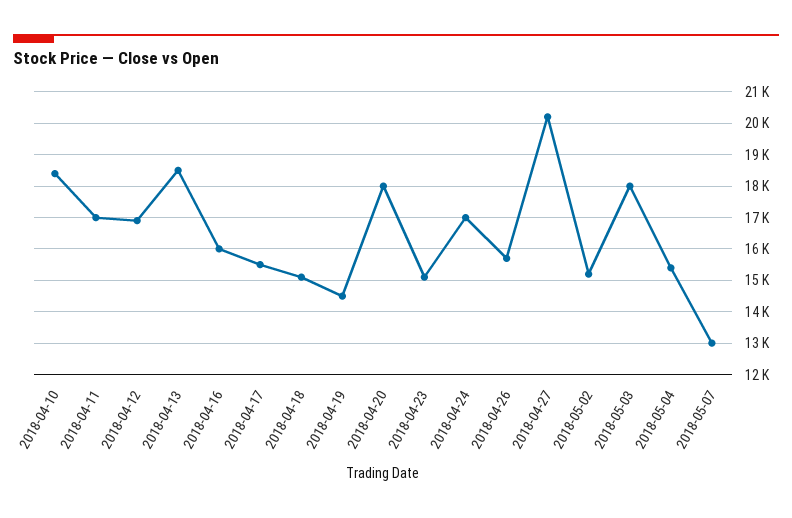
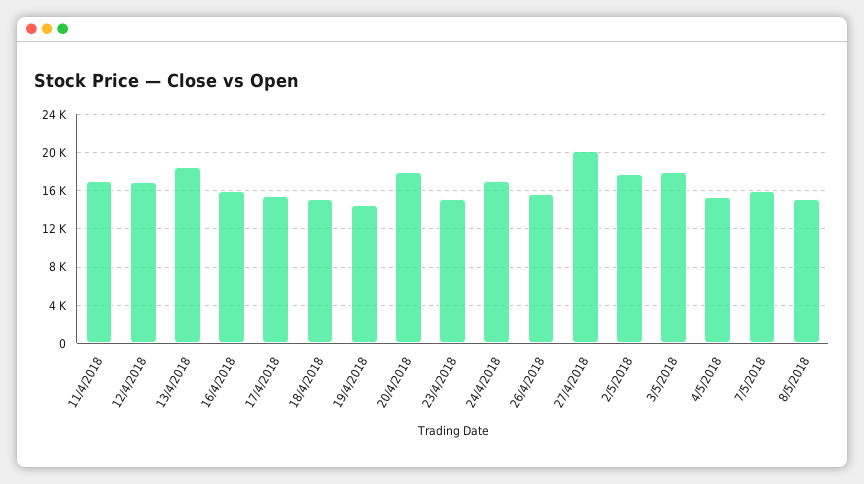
2018-04-10: 18400 -> none
2018-05-02: 15200 -> 18000
2018-05-07: 13000 -> 16000
8/5/2018: none -> 15000

